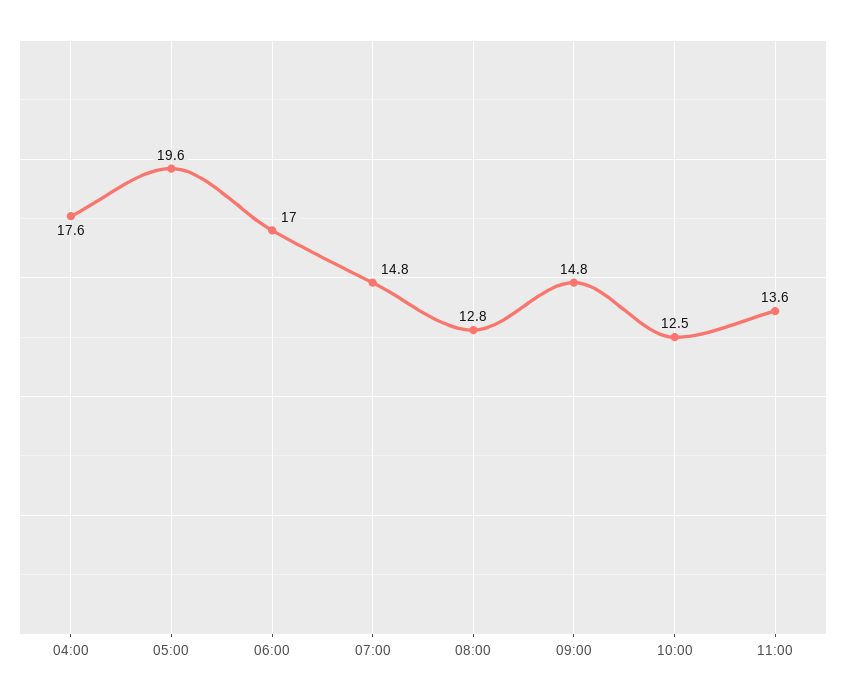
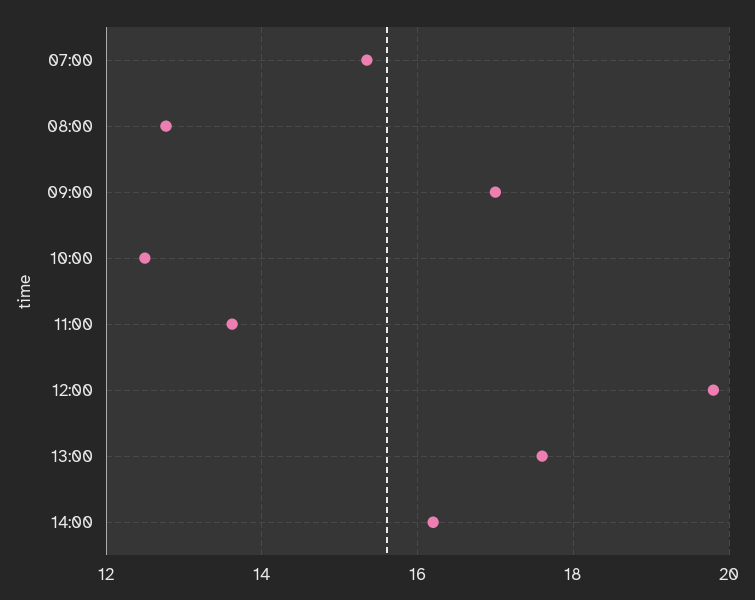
04:00: 17.6 -> none
05:00: 19.6 -> none
06:00: 17 -> none
07:00: 14.8 -> 15.4
09:00: 14.8 -> 17
12:00: none -> 19.8
13:00: none -> 17.6
14:00: none -> 16.2

